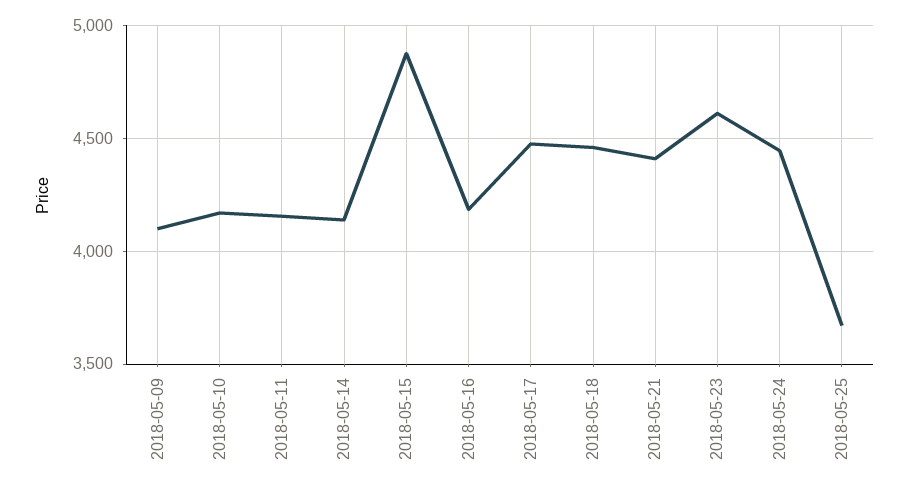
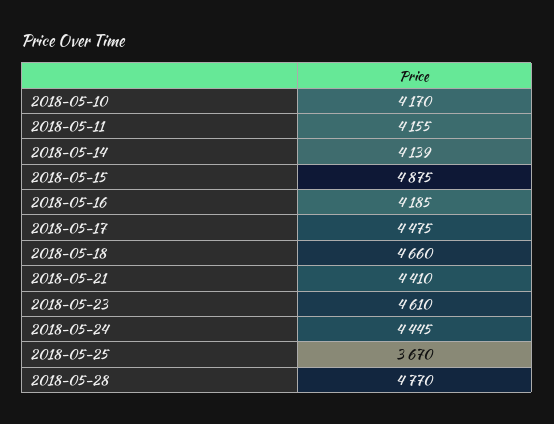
2018-05-09: 4100 -> none
2018-05-18: 4450 -> 4660
2018-05-28: none -> 4770

